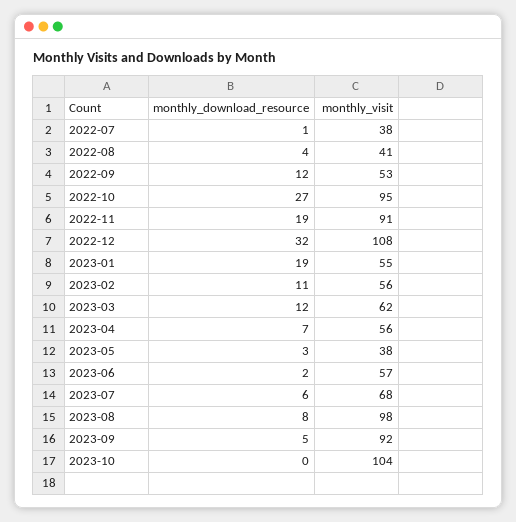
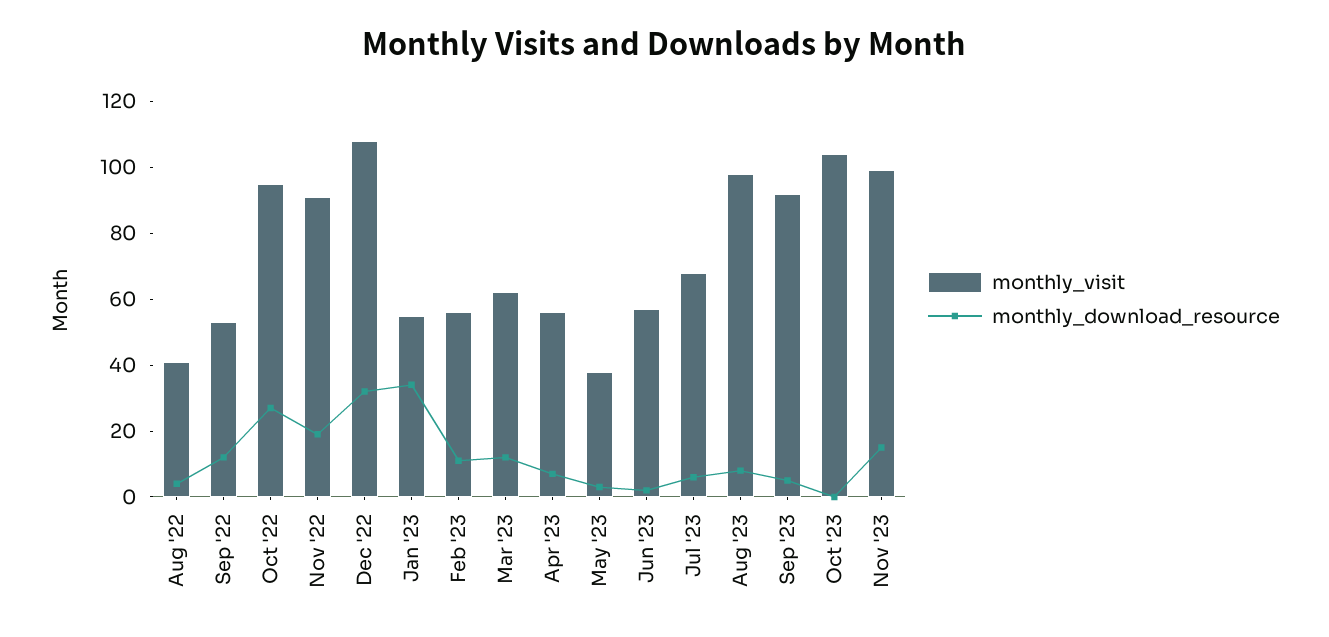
monthly_download_resource, 2022-07: 1 -> none
monthly_visit, 2022-07: 38 -> none
monthly_download_resource, 2023-01: 19 -> 35
monthly_visit, Nov '23: none -> 100
monthly_download_resource, Nov '23: none -> 15

